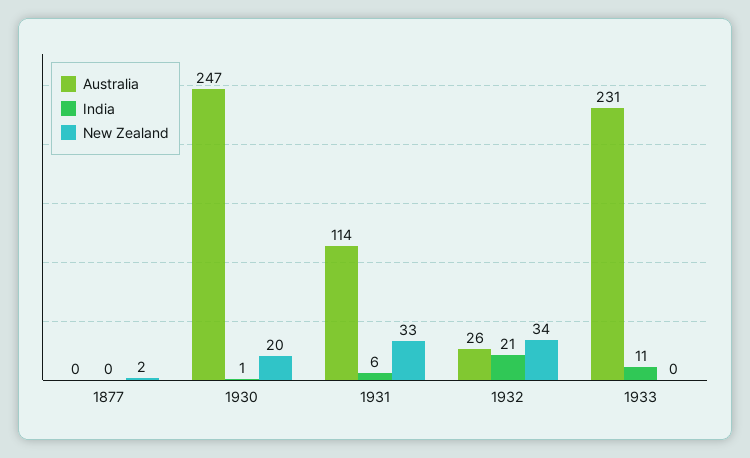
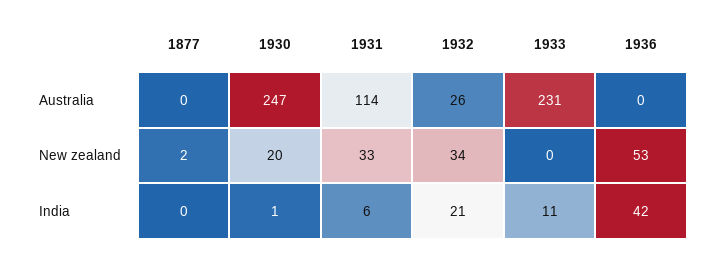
Australia, 1936: none -> 0
New Zealand, 1936: none -> 53
India, 1936: none -> 42

